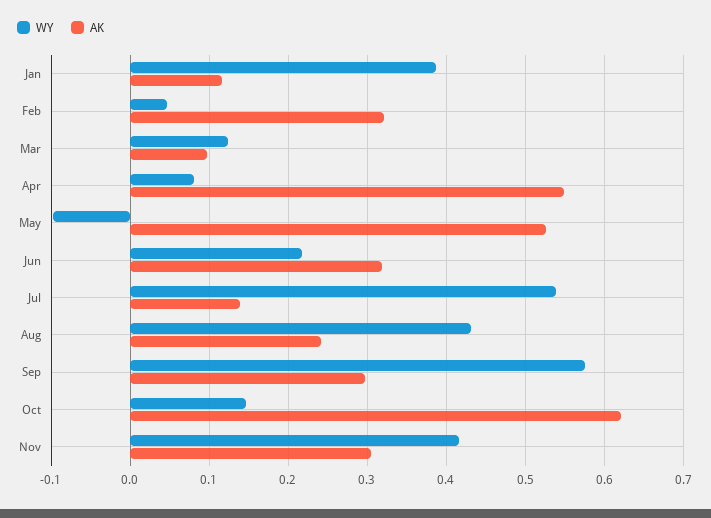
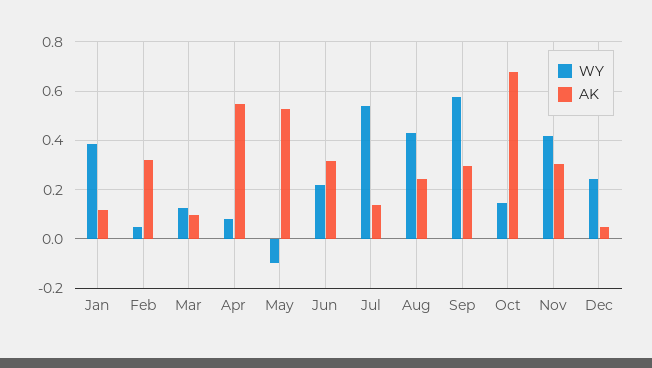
AK, Oct: 0.62 -> 0.675
WY, Dec: none -> 0.25
AK, Dec: none -> 0.05

